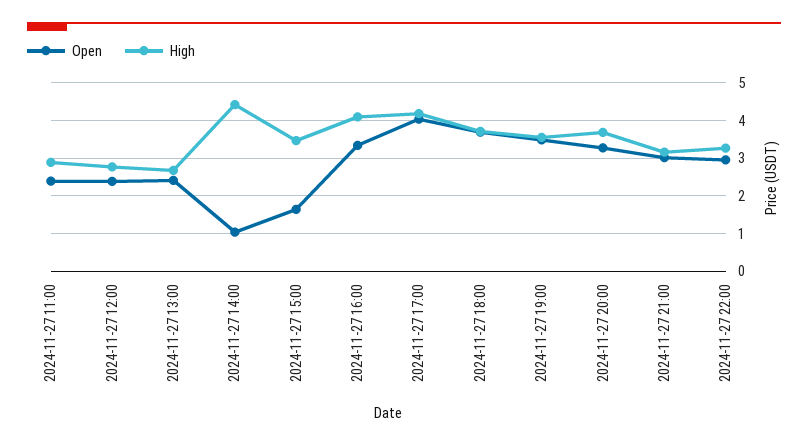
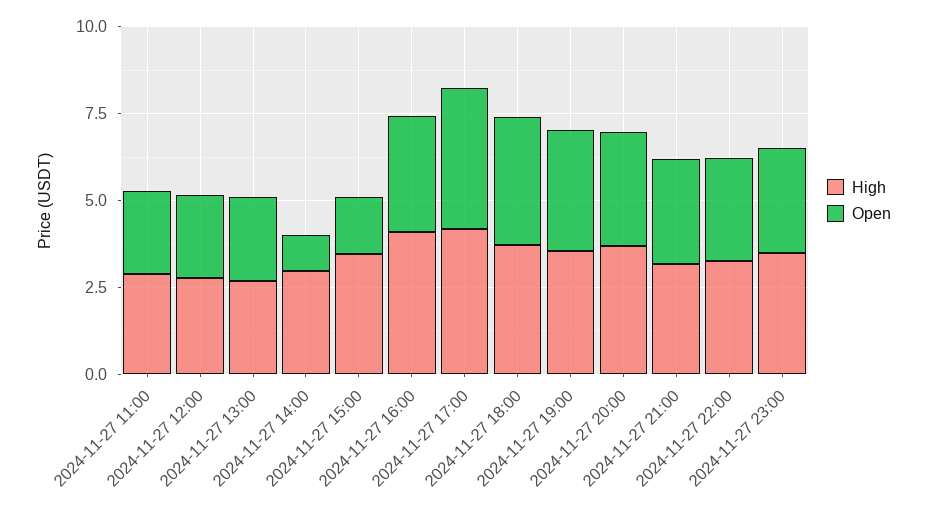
High, 2024-11-27 14:00: 4.4 -> 3
High, 2024-11-27 23:00: none -> 3.5
Open, 2024-11-27 23:00: none -> 3

